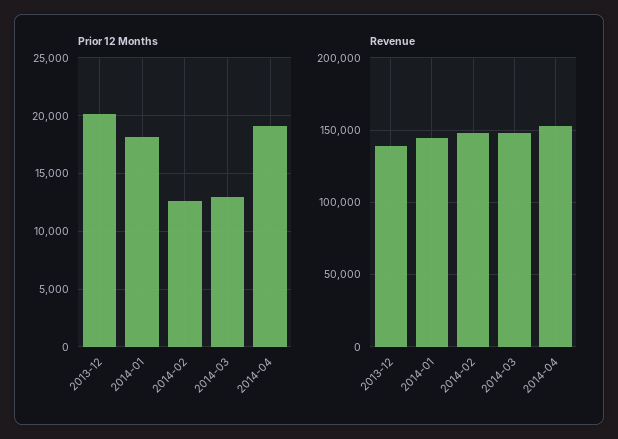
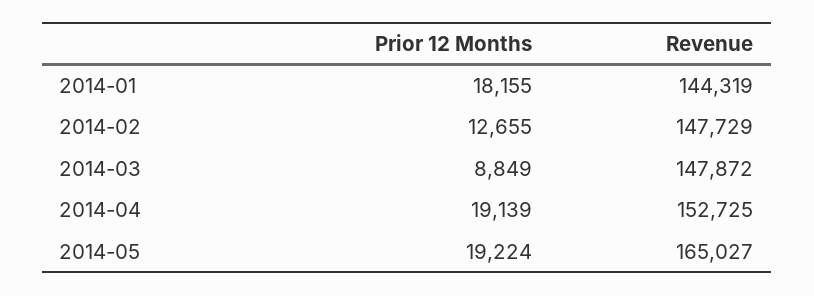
Prior 12 Months, 2013-12: 20000 -> none
Prior 12 Months, 2014-03: 13000 -> 8849
Revenue, 2013-12: 140000 -> none
Prior 12 Months, 2014-05: none -> 19224
Revenue, 2014-05: none -> 165027

